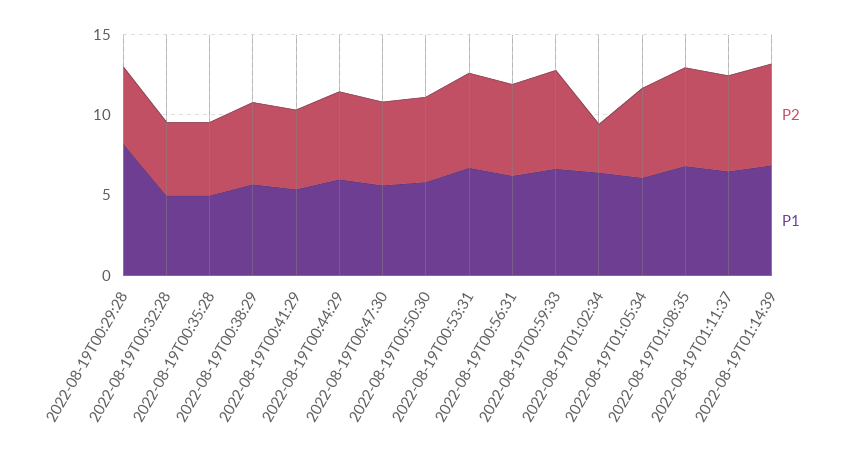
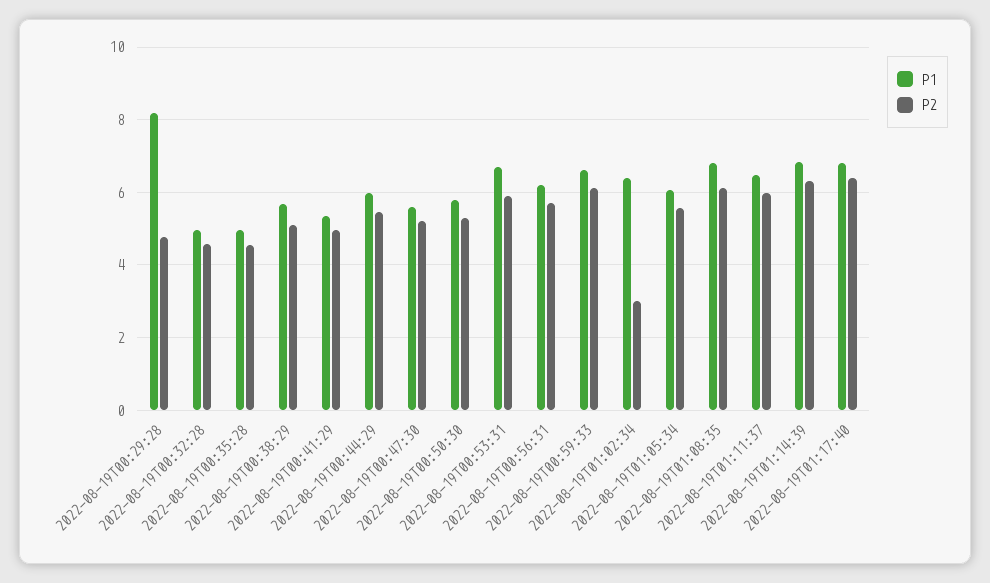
P1, 2022-08-19T01:17:40: none -> 6.8
P2, 2022-08-19T01:17:40: none -> 6.4

